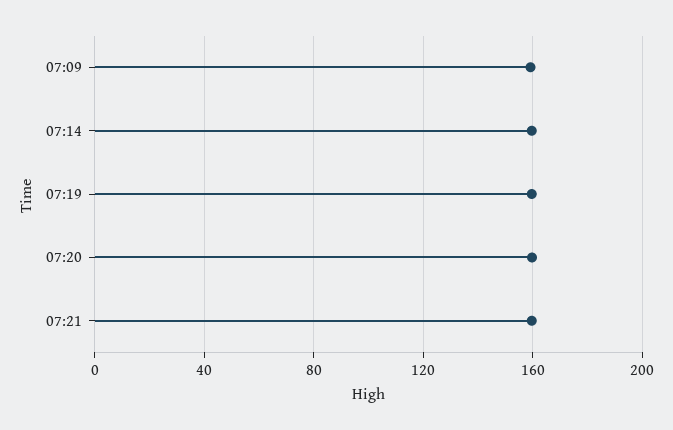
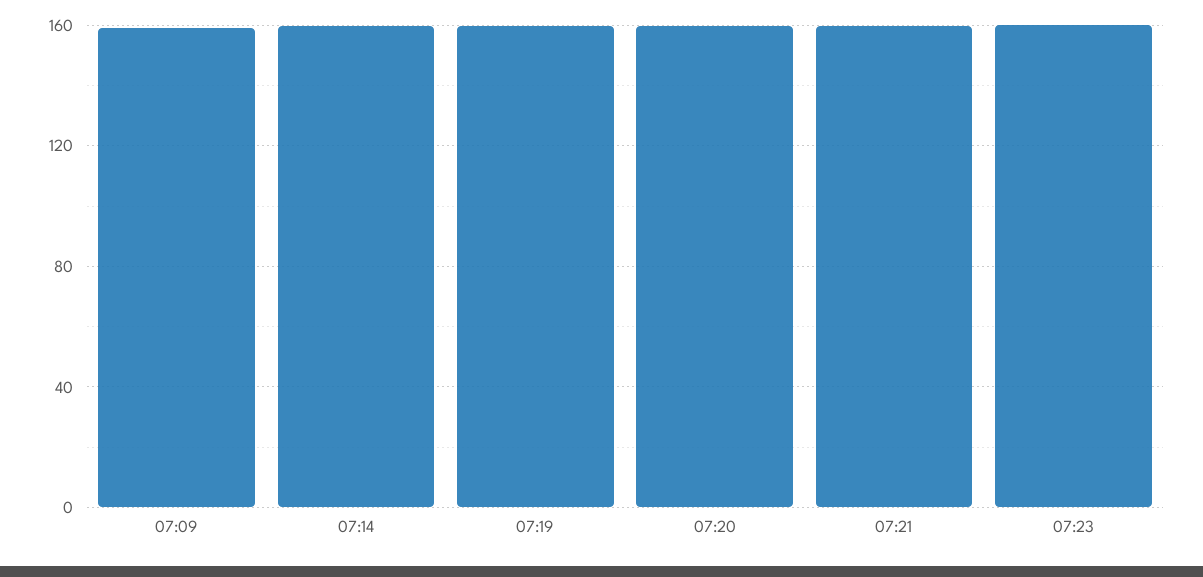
07:23: none -> 160

